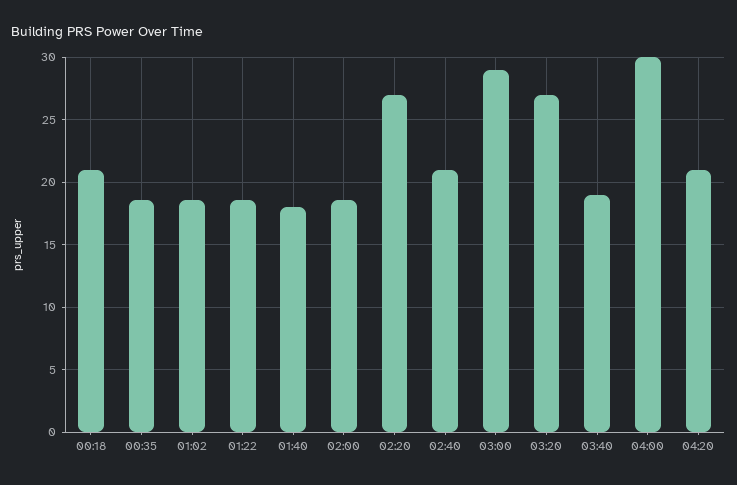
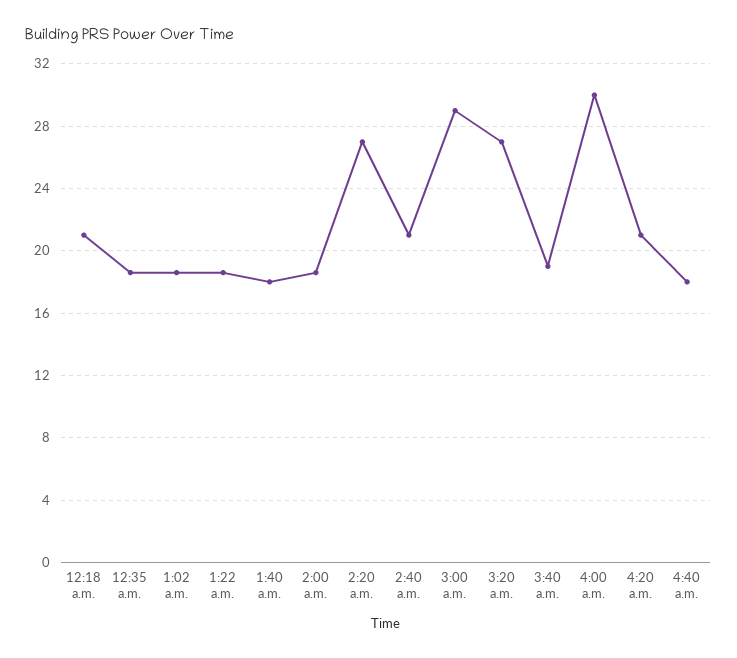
4:40 a.m.: none -> 18

